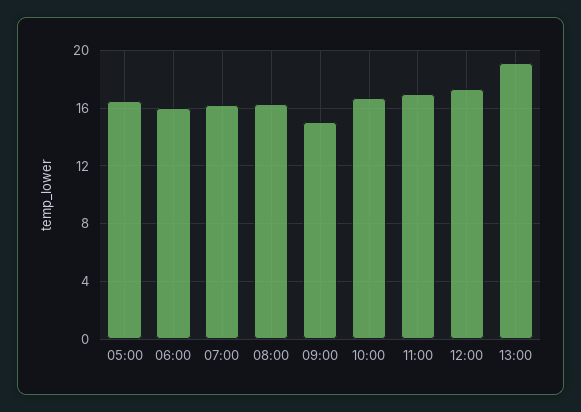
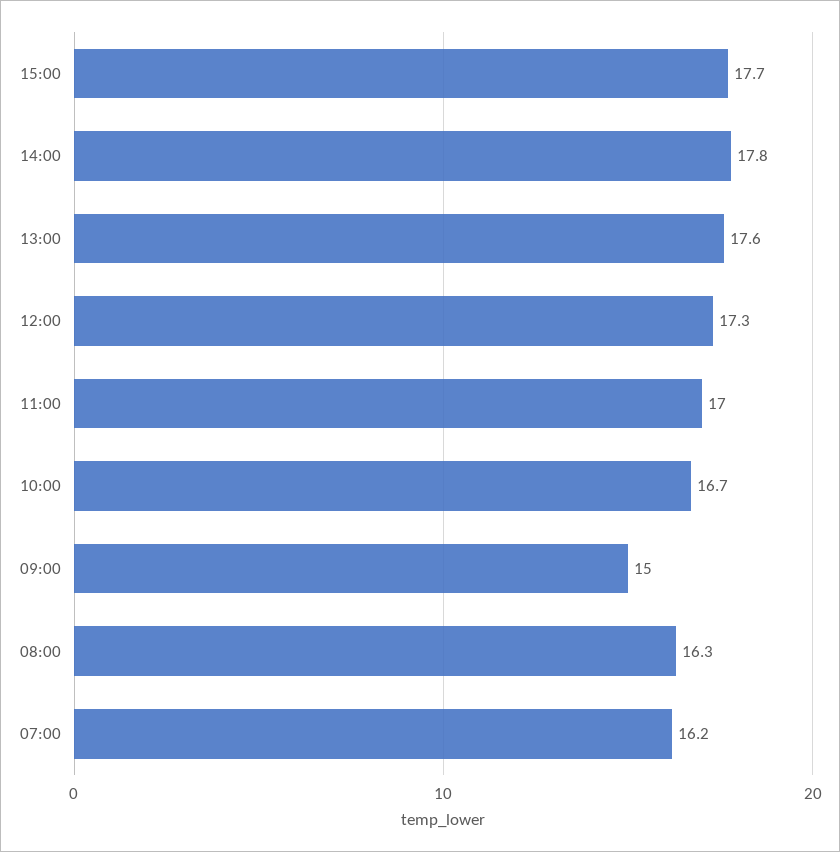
05:00: 16.5 -> none
06:00: 16 -> none
13:00: 19 -> 17.6
15:00: none -> 17.7
14:00: none -> 17.8

